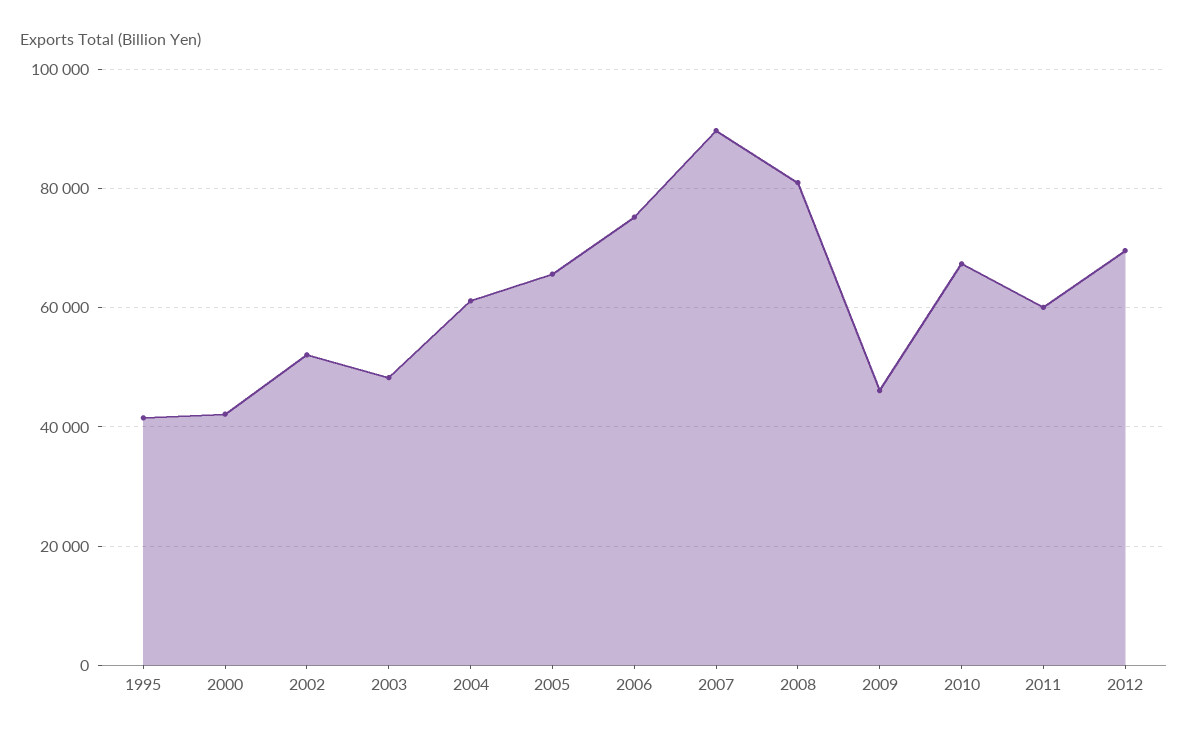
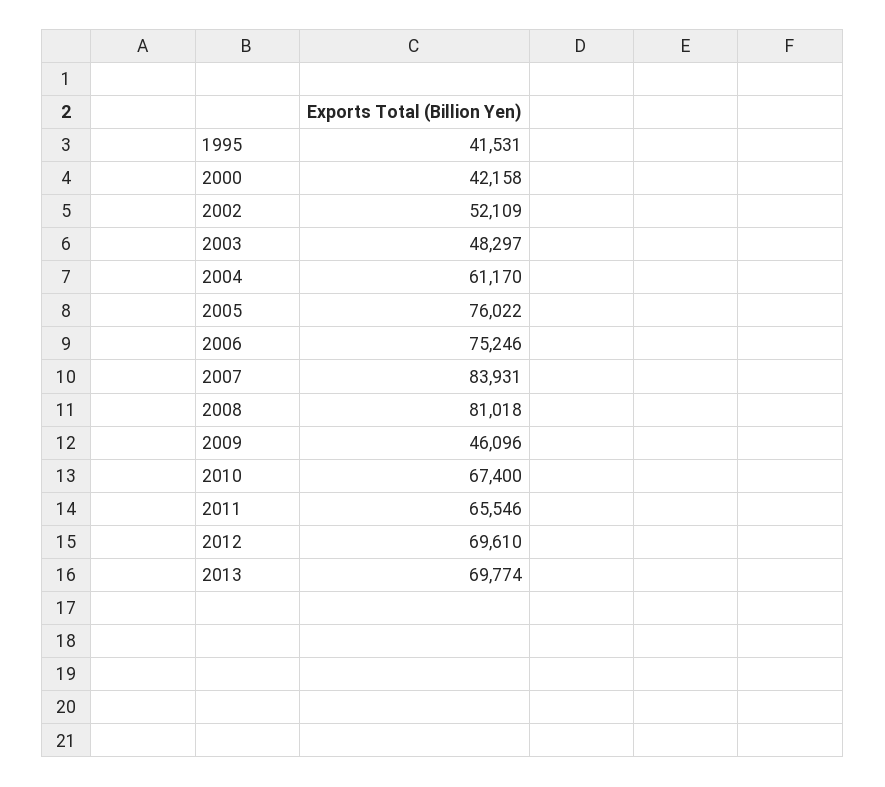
2005: 66000 -> 76022
2007: 90000 -> 83931
2011: 60000 -> 65546
2013: none -> 69774

